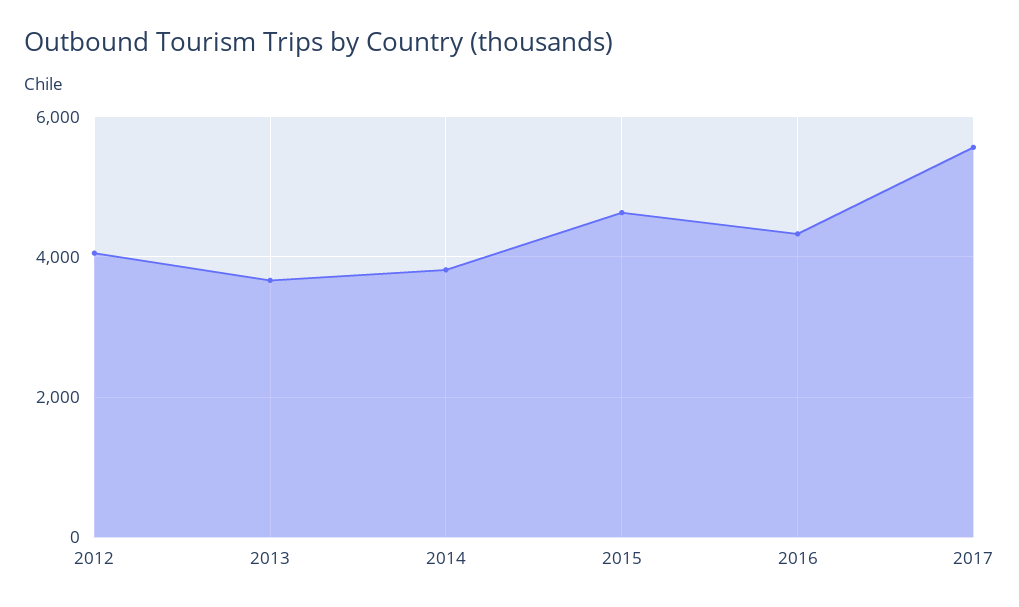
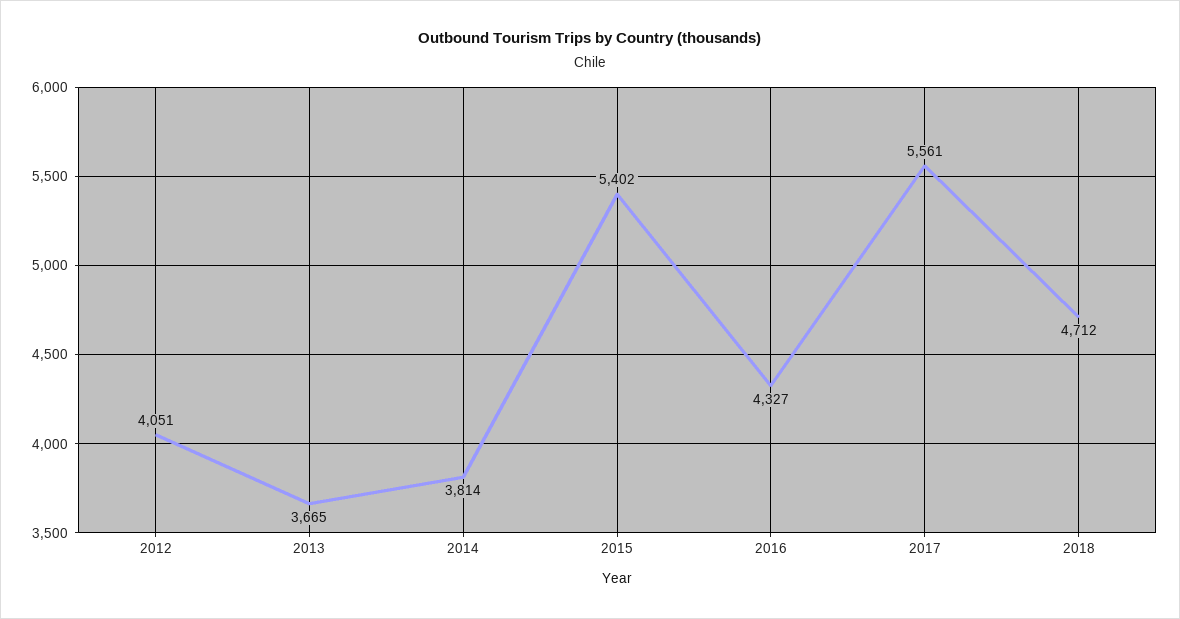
2015: 4600 -> 5402
2018: none -> 4712

